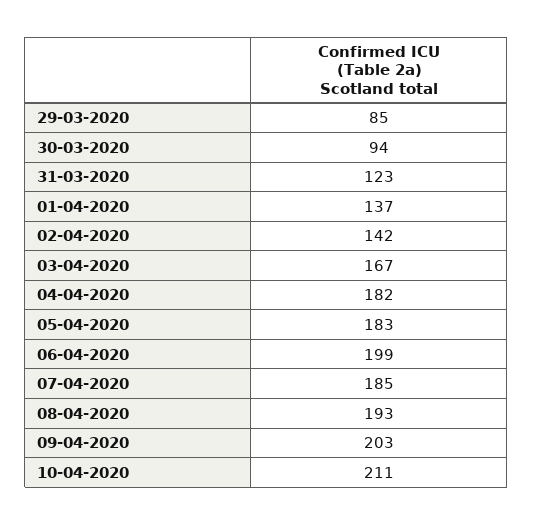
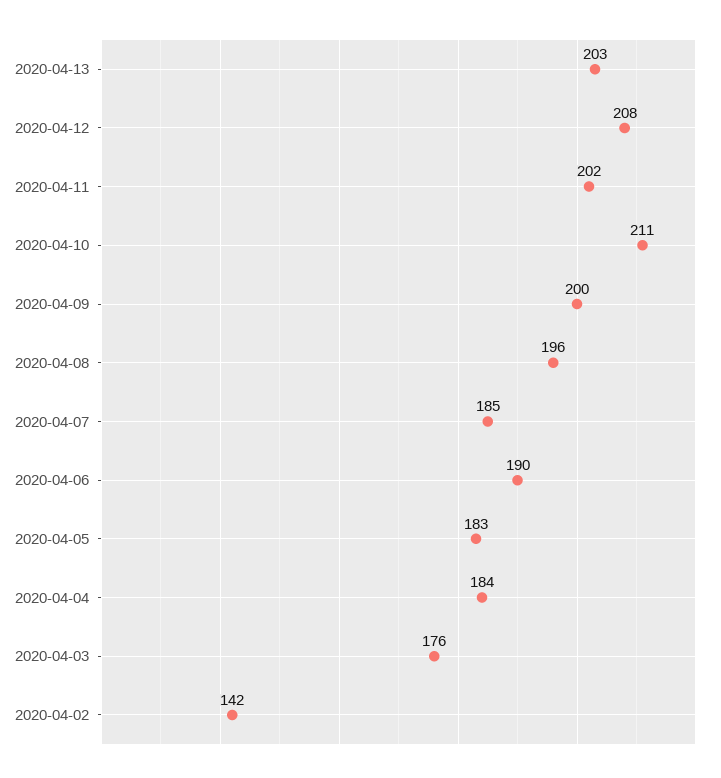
29-03-2020: 85 -> none
30-03-2020: 94 -> none
31-03-2020: 123 -> none
01-04-2020: 137 -> none
03-04-2020: 167 -> 176
04-04-2020: 182 -> 184
06-04-2020: 199 -> 190
08-04-2020: 193 -> 196
09-04-2020: 203 -> 200
2020-04-13: none -> 203
2020-04-12: none -> 208
2020-04-11: none -> 202

